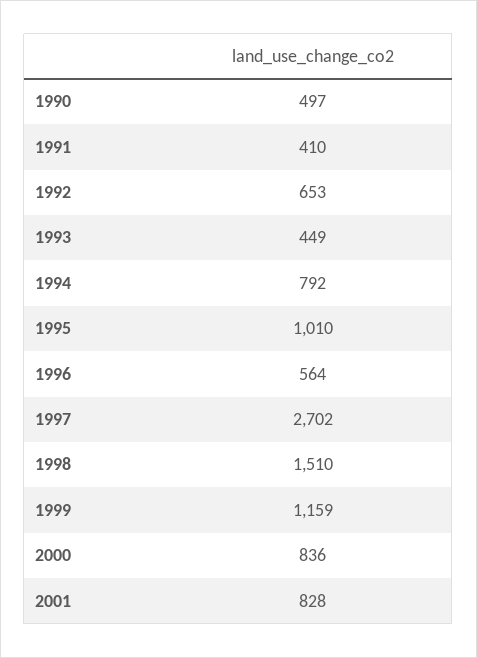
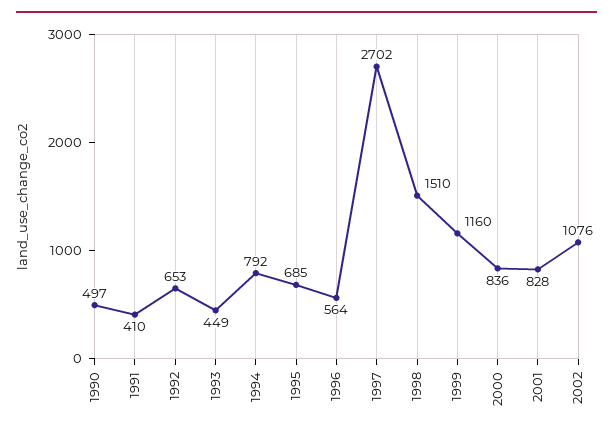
1995: 1010 -> 685
1999: 1159 -> 1160
2002: none -> 1076

